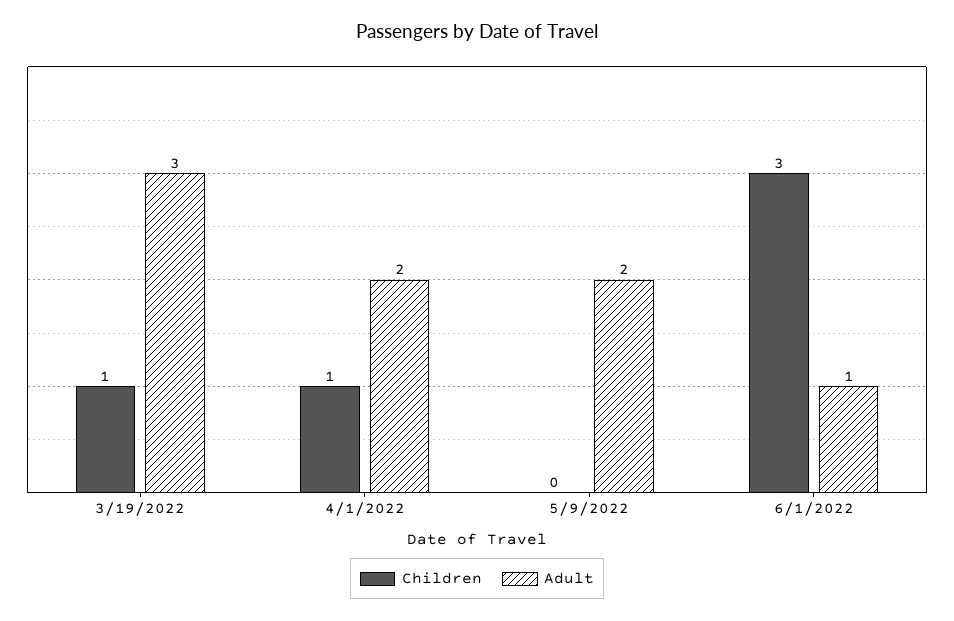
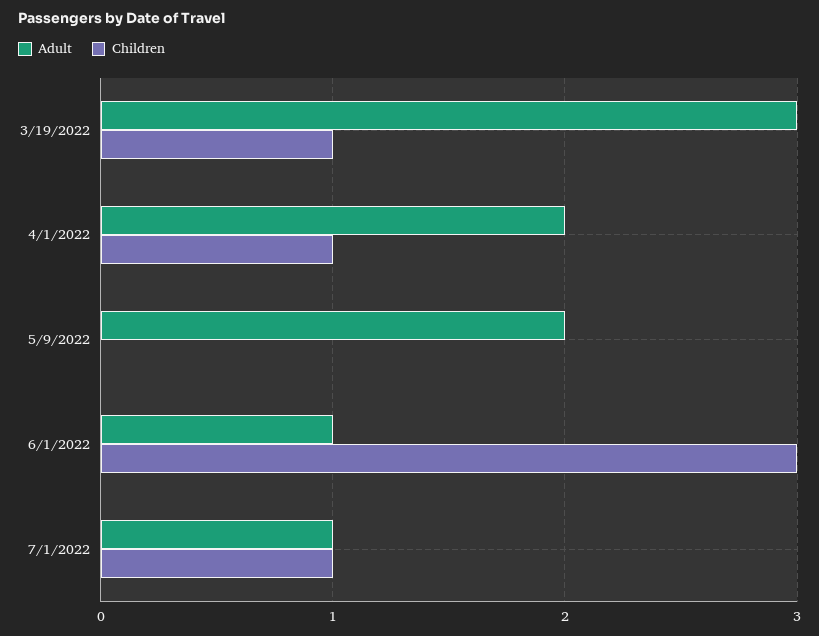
Adult, 7/1/2022: none -> 1
Children, 7/1/2022: none -> 1

